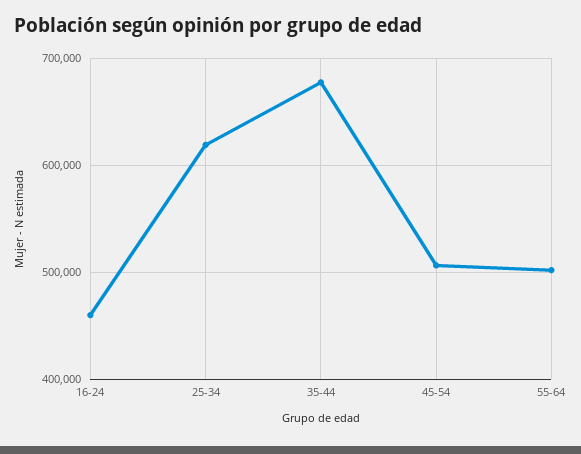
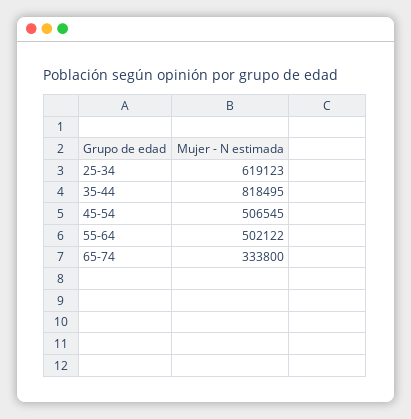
16-24: 460000 -> none
35-44: 680000 -> 818495
65-74: none -> 333800

